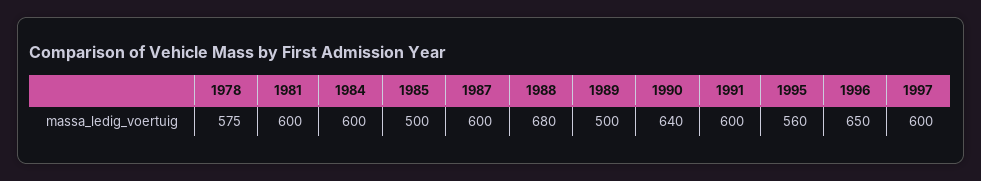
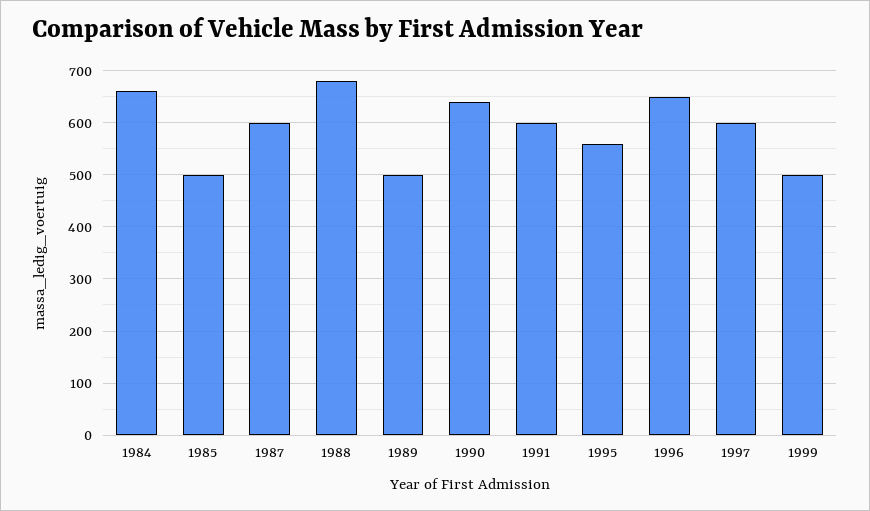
1978: 575 -> none
1981: 600 -> none
1984: 600 -> 660
1999: none -> 500

